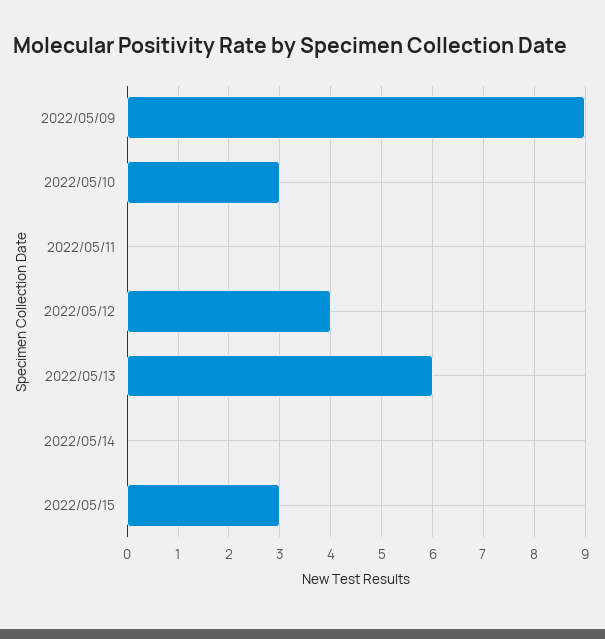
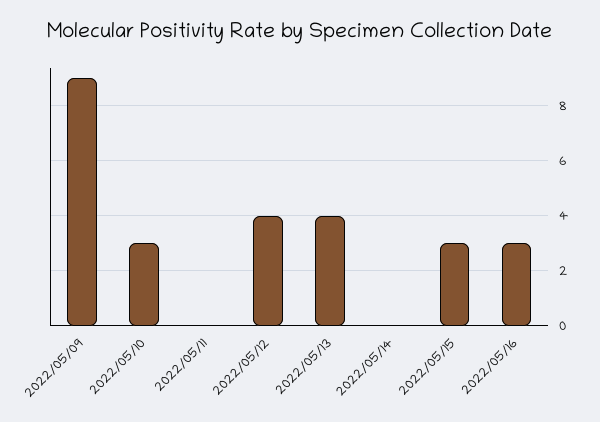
2022/05/13: 6 -> 4
2022/05/16: none -> 3

